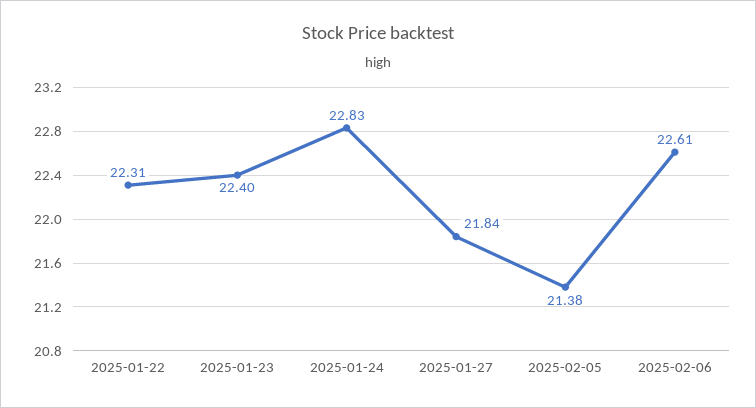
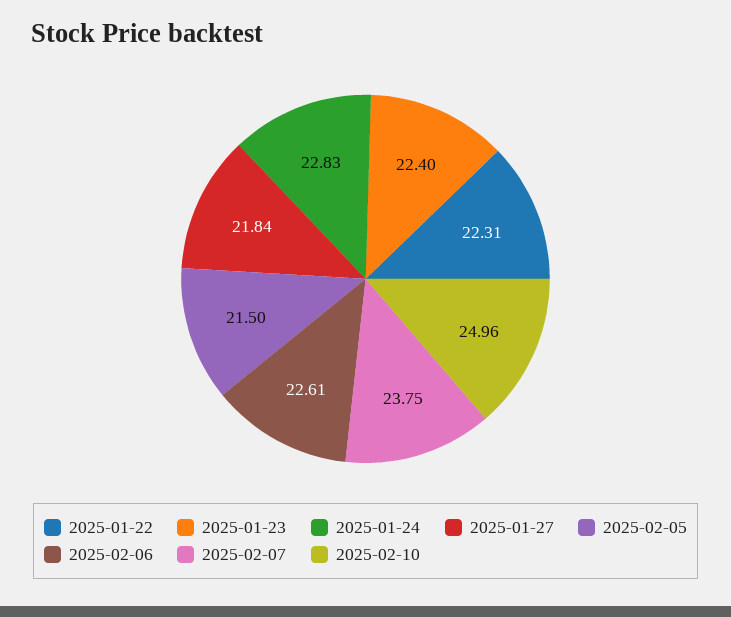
2025-02-05: 21.38 -> 21.5
2025-02-07: none -> 23.75
2025-02-10: none -> 24.96

